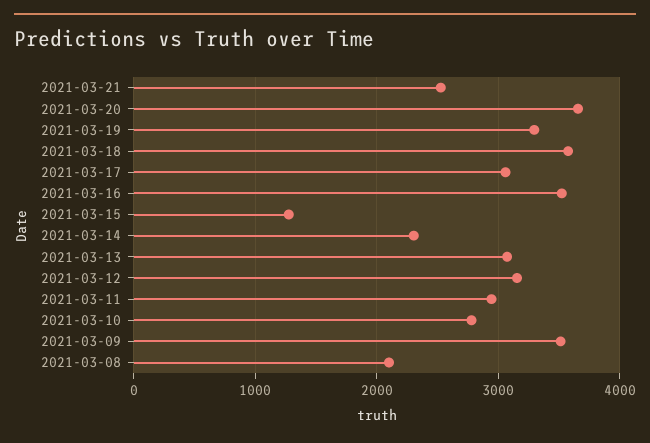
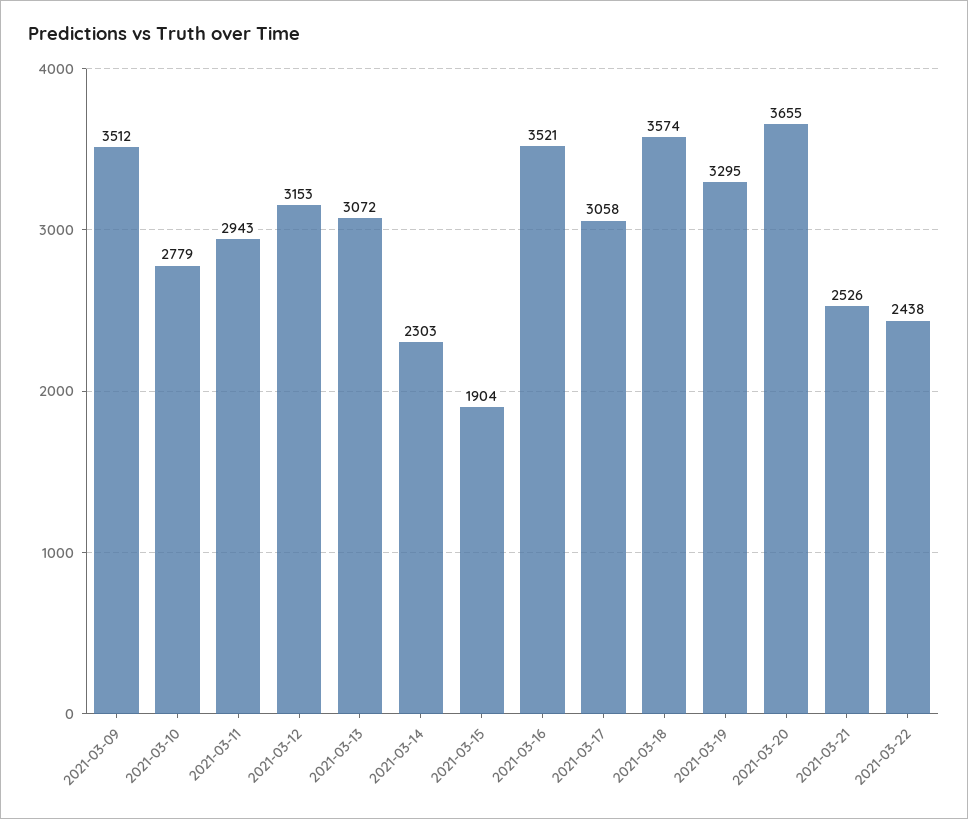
2021-03-15: 1300 -> 1904
2021-03-08: 2100 -> none
2021-03-22: none -> 2438

